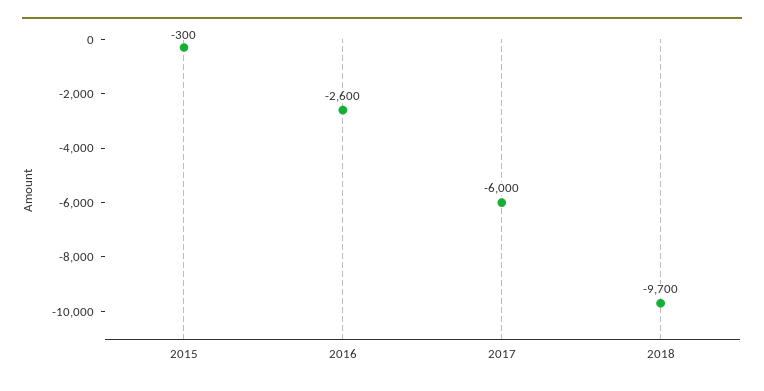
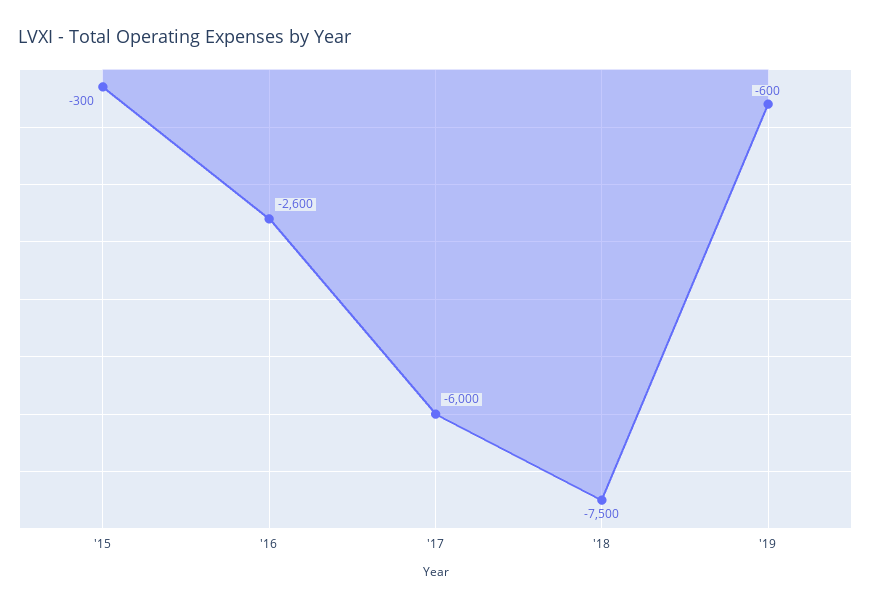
2018: -9700 -> -7500
'19: none -> -600

